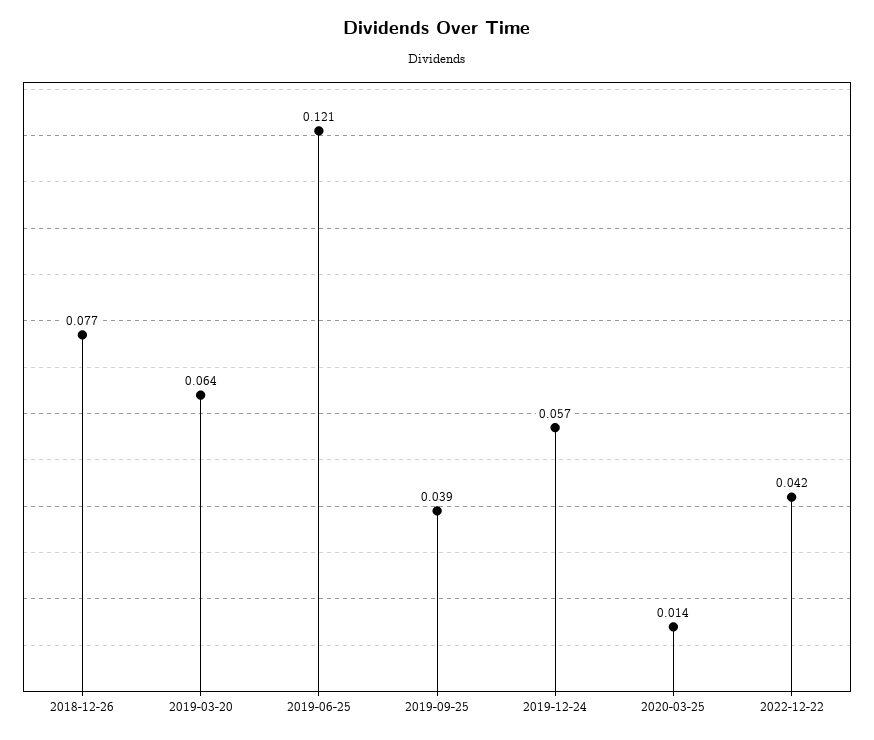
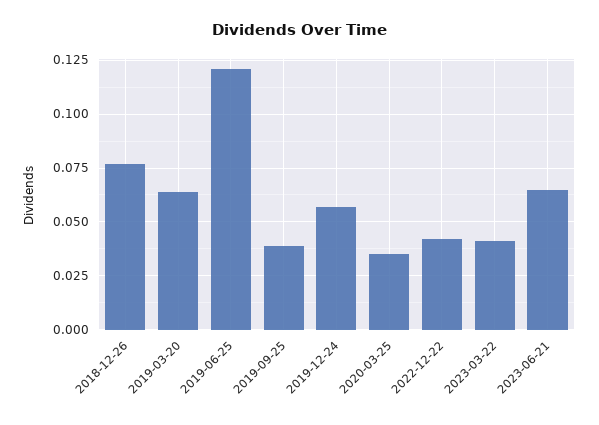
2020-03-25: 0.014 -> 0.035
2023-03-22: none -> 0.04
2023-06-21: none -> 0.065

